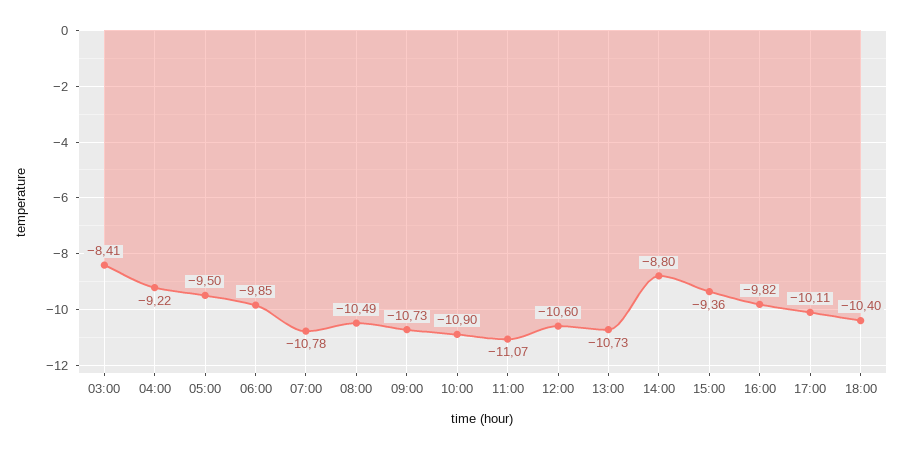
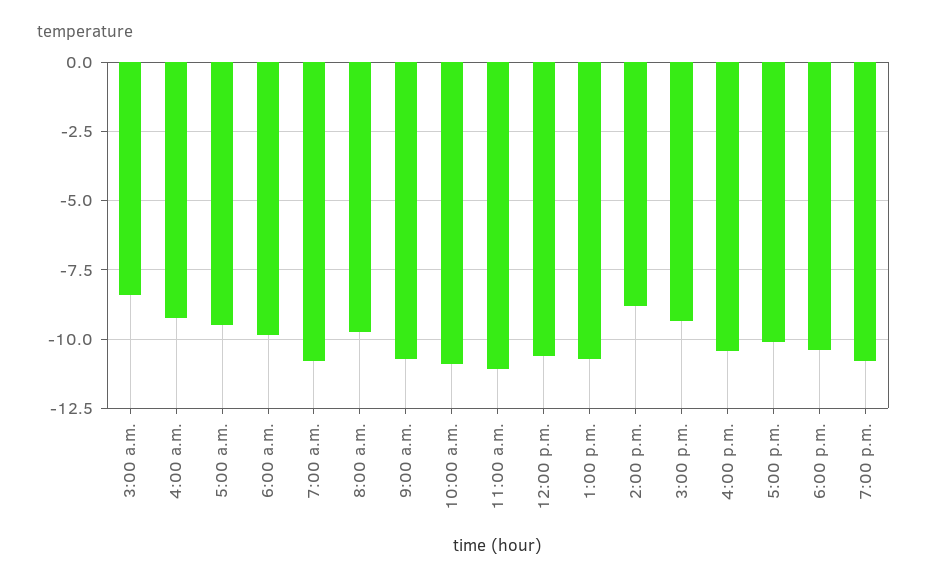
08:00: -10.49 -> -9.75
16:00: -9.82 -> -10.5
7:00 p.m.: none -> -10.75

